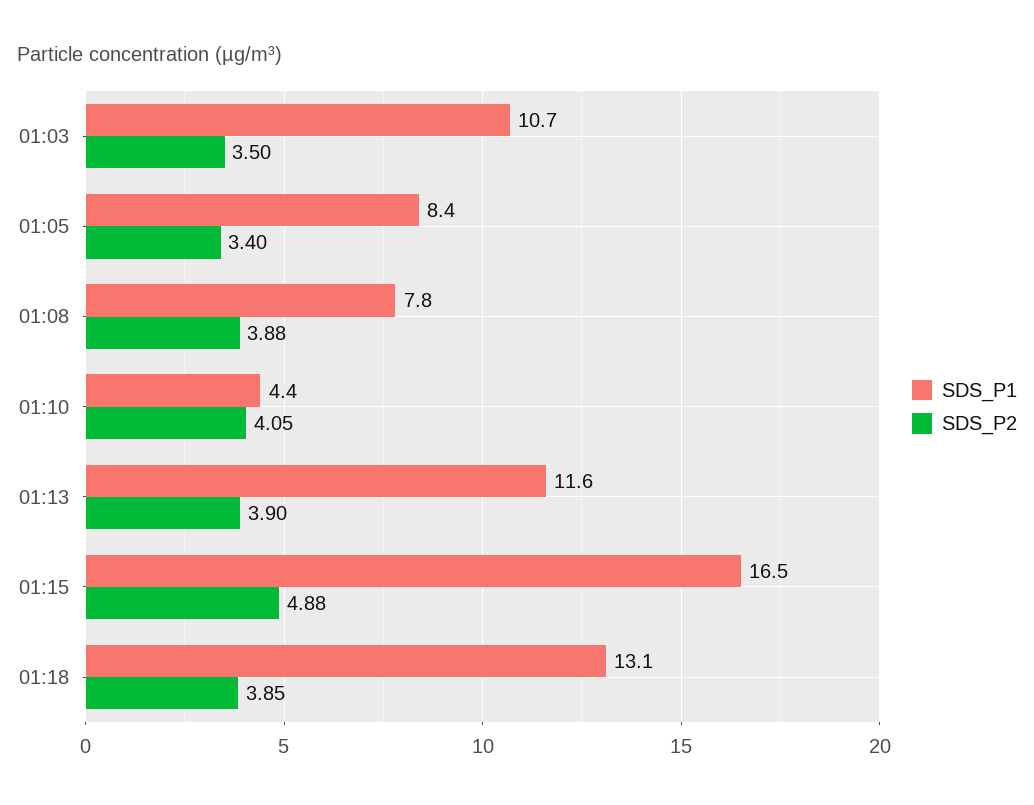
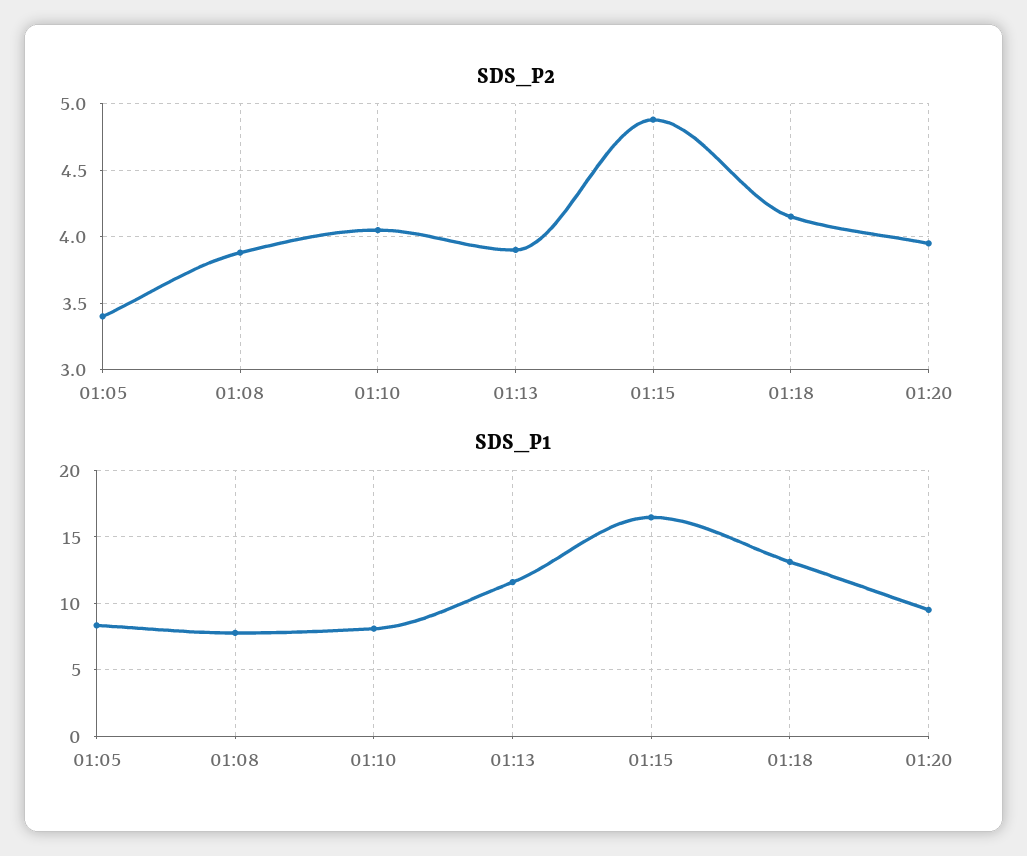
SDS_P1, 01:03: 10.7 -> none
SDS_P2, 01:03: 3.5 -> none
SDS_P1, 01:10: 4.4 -> 8
SDS_P2, 01:18: 3.85 -> 4.15
SDS_P2, 01:20: none -> 3.95
SDS_P1, 01:20: none -> 9.5

